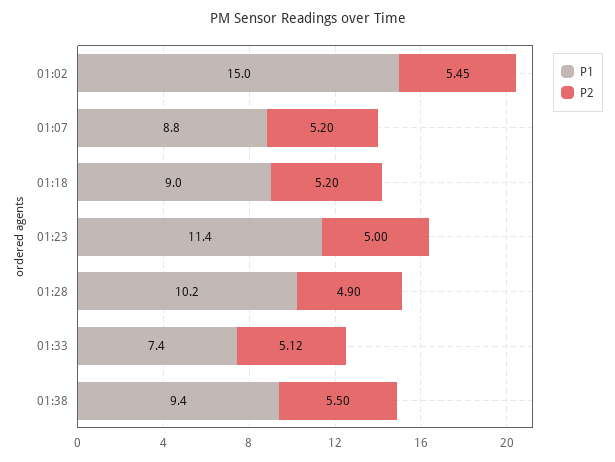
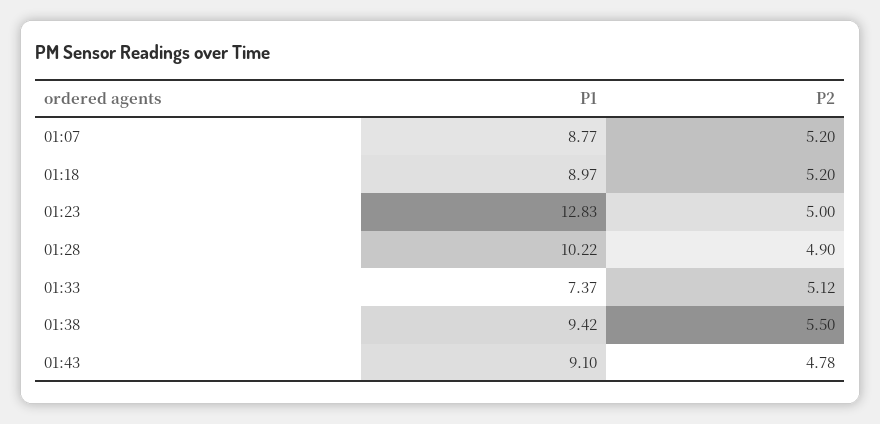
P1, 01:02: 15 -> none
P2, 01:02: 5.45 -> none
P1, 01:23: 11.4 -> 12.83
P1, 01:43: none -> 9.1
P2, 01:43: none -> 4.78

